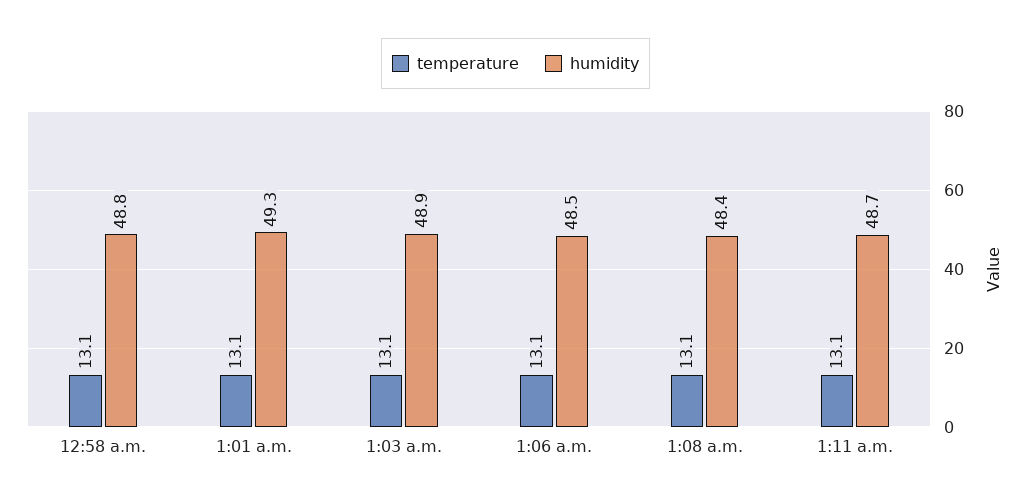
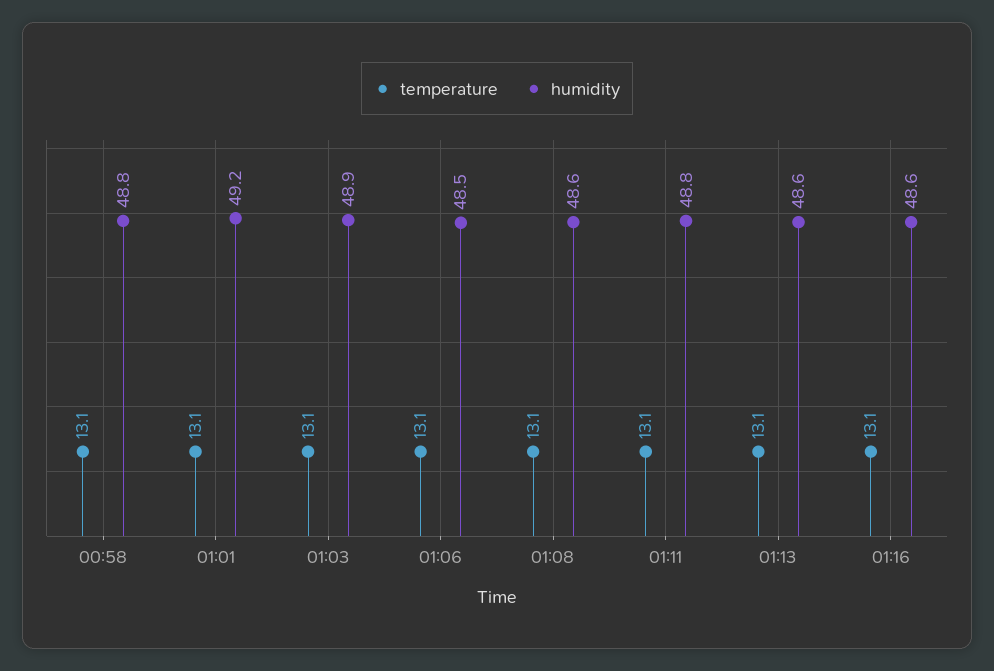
humidity, 1:01 a.m.: 49.3 -> 49.2
humidity, 1:08 a.m.: 48.4 -> 48.6
humidity, 1:11 a.m.: 48.7 -> 48.8
temperature, 01:13: none -> 13.1
humidity, 01:13: none -> 48.6
temperature, 01:16: none -> 13.1
humidity, 01:16: none -> 48.6

